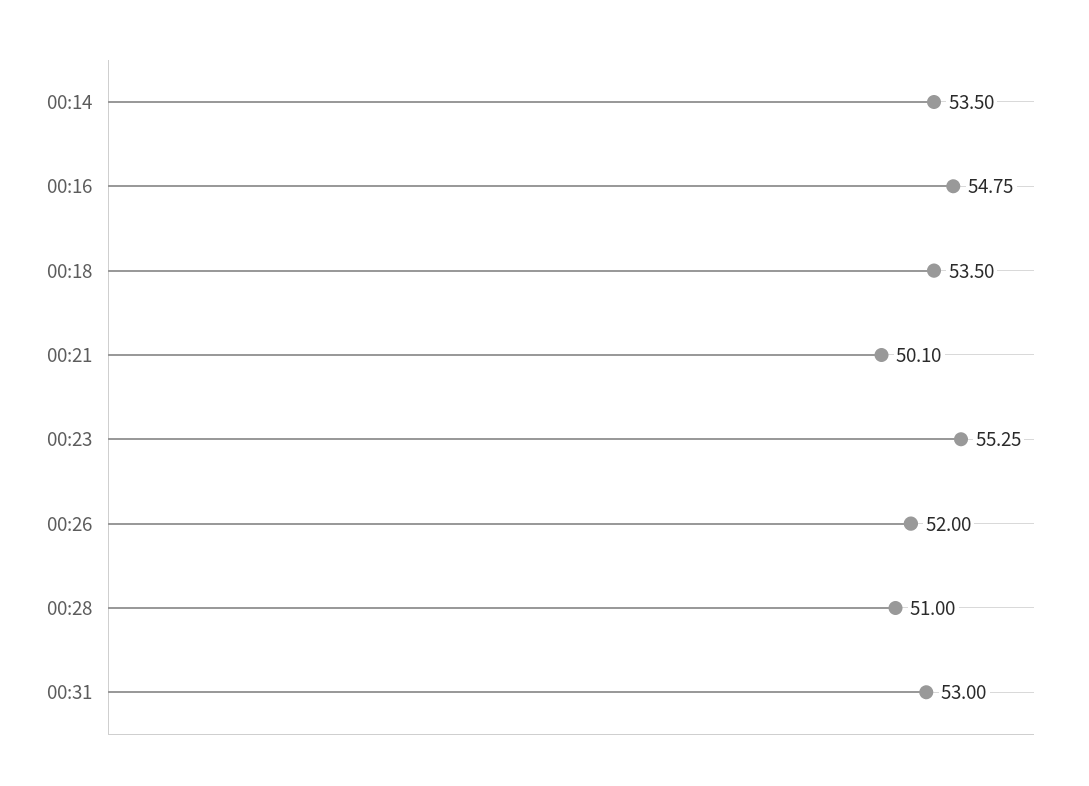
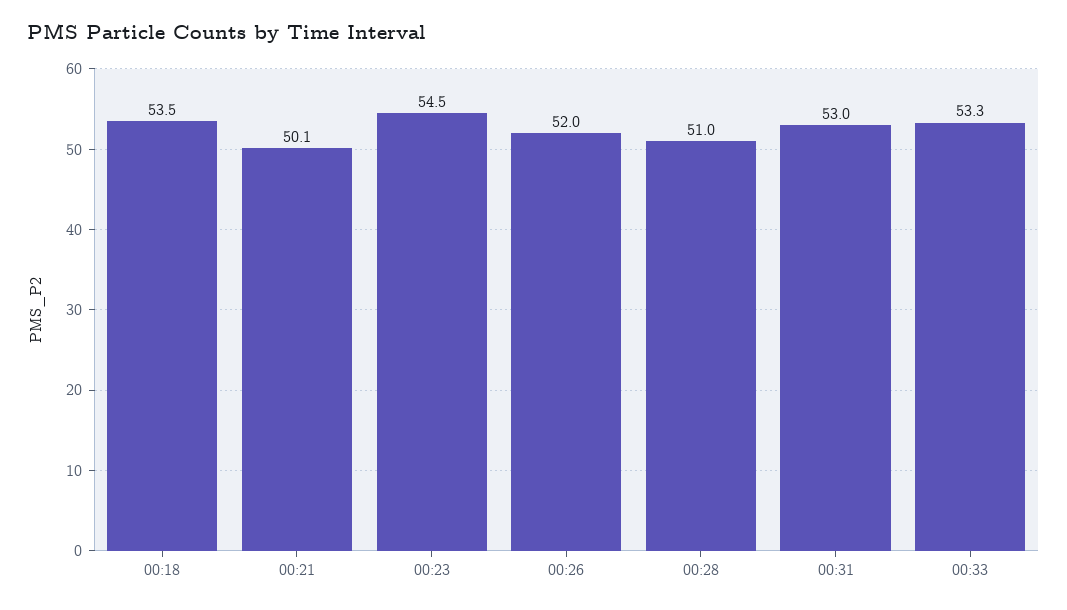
00:14: 53.5 -> none
00:16: 54.75 -> none
00:23: 55.25 -> 54.5
00:33: none -> 53.3

